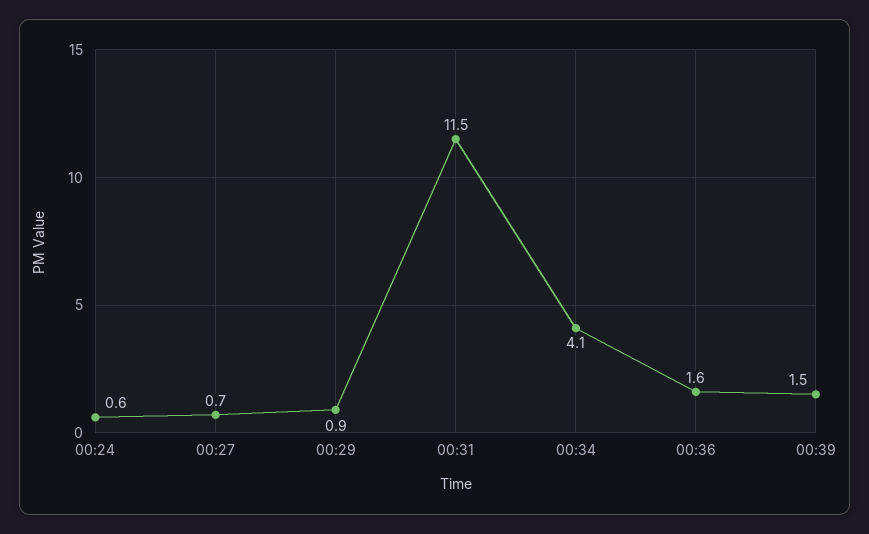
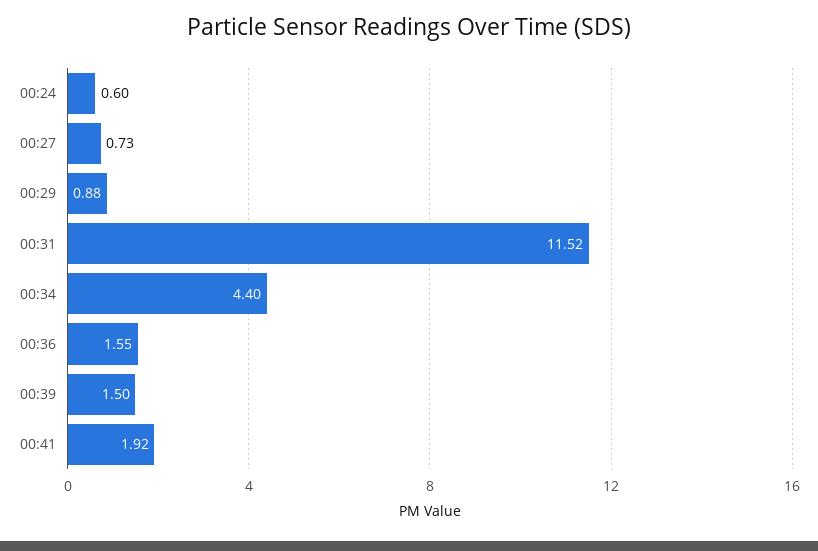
00:34: 4.1 -> 4.4
00:41: none -> 1.92

